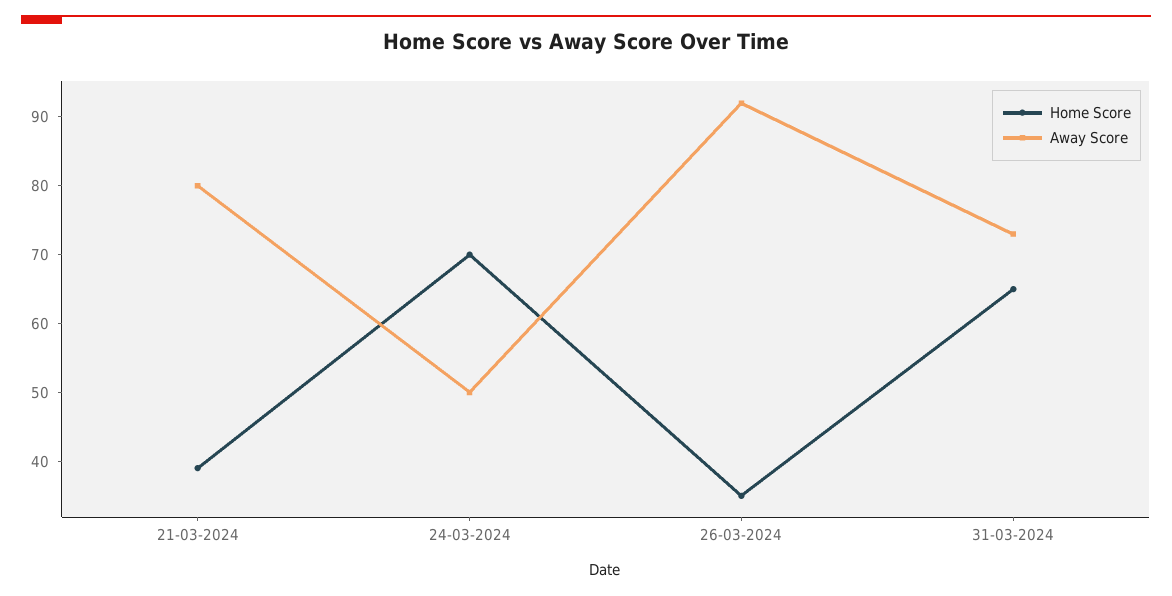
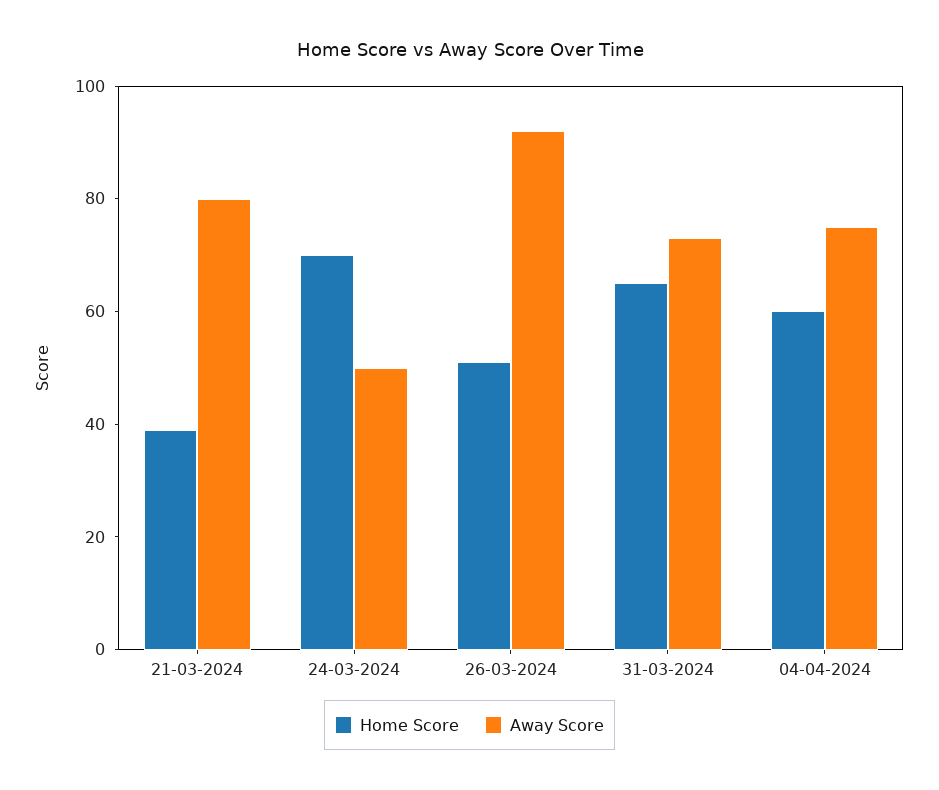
Home Score, 26-03-2024: 35 -> 50
Home Score, 04-04-2024: none -> 60
Away Score, 04-04-2024: none -> 75

